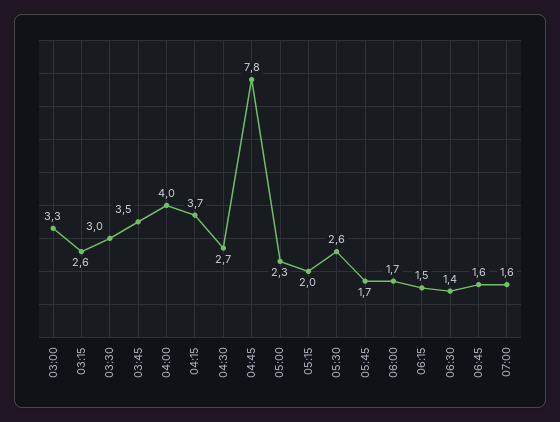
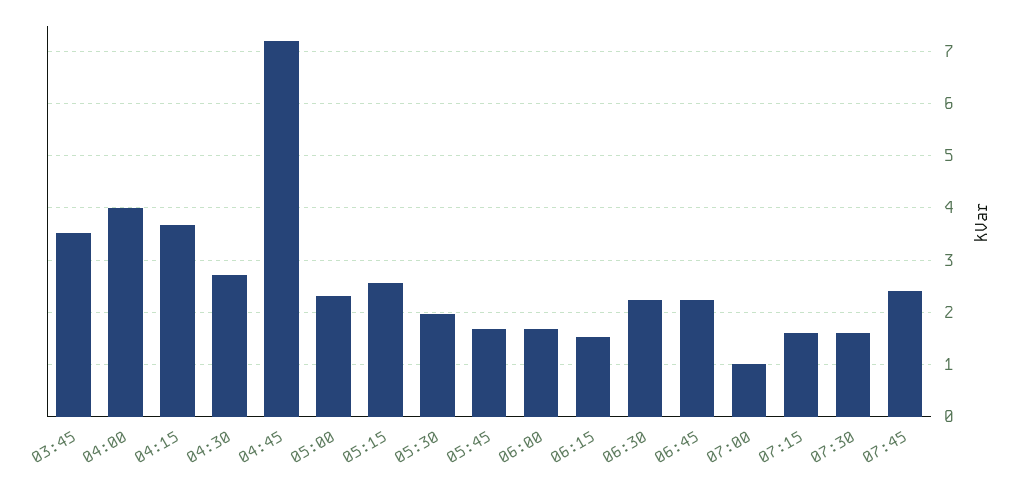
03:00: 3.3 -> none
03:15: 2.6 -> none
03:30: 3 -> none
04:45: 7.8 -> 7.2
05:15: 2 -> 2.6
05:30: 2.6 -> 2
06:30: 1.4 -> 2.2
06:45: 1.6 -> 2.2
07:00: 1.6 -> 1
07:15: none -> 1.6
07:30: none -> 1.6
07:45: none -> 2.4

